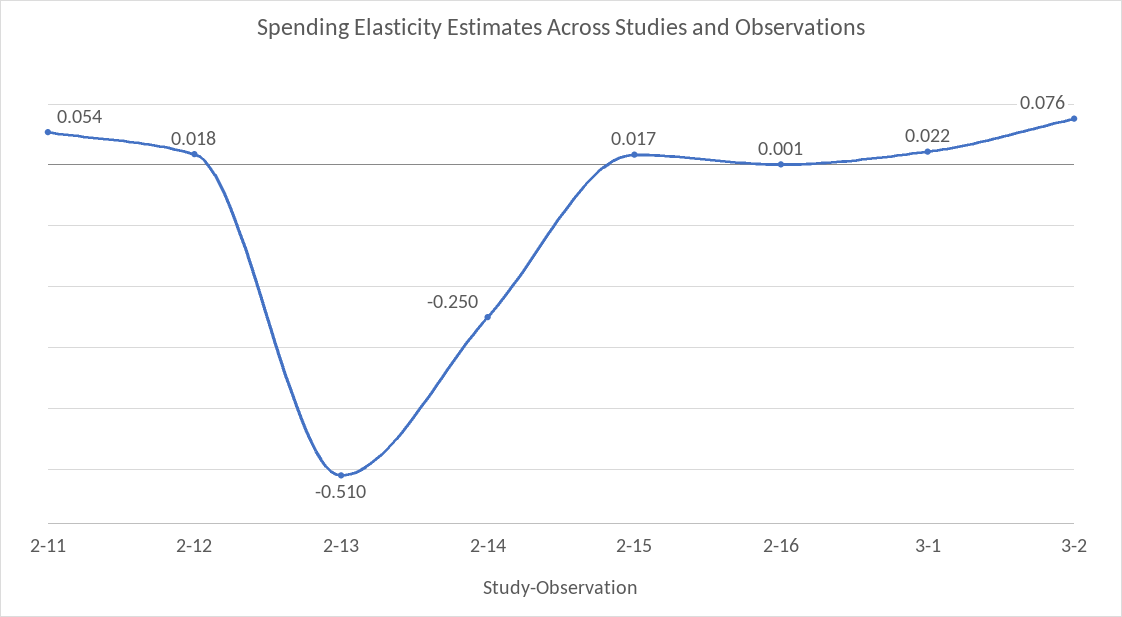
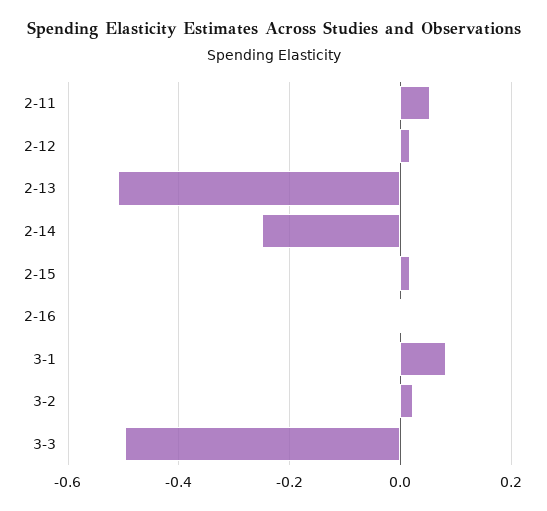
3-1: 0.022 -> 0.08
3-2: 0.076 -> 0.02
3-3: none -> -0.5

